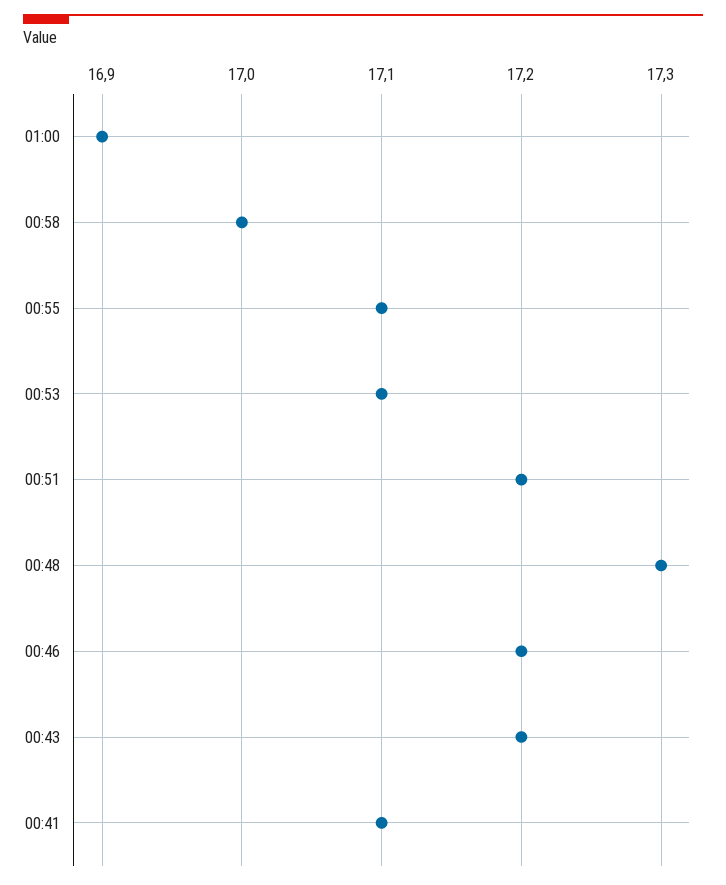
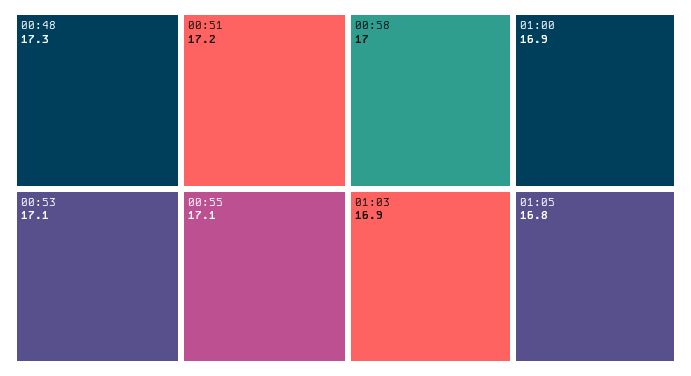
00:46: 17.2 -> none
00:43: 17.2 -> none
00:41: 17.1 -> none
01:03: none -> 16.9
01:05: none -> 16.8

